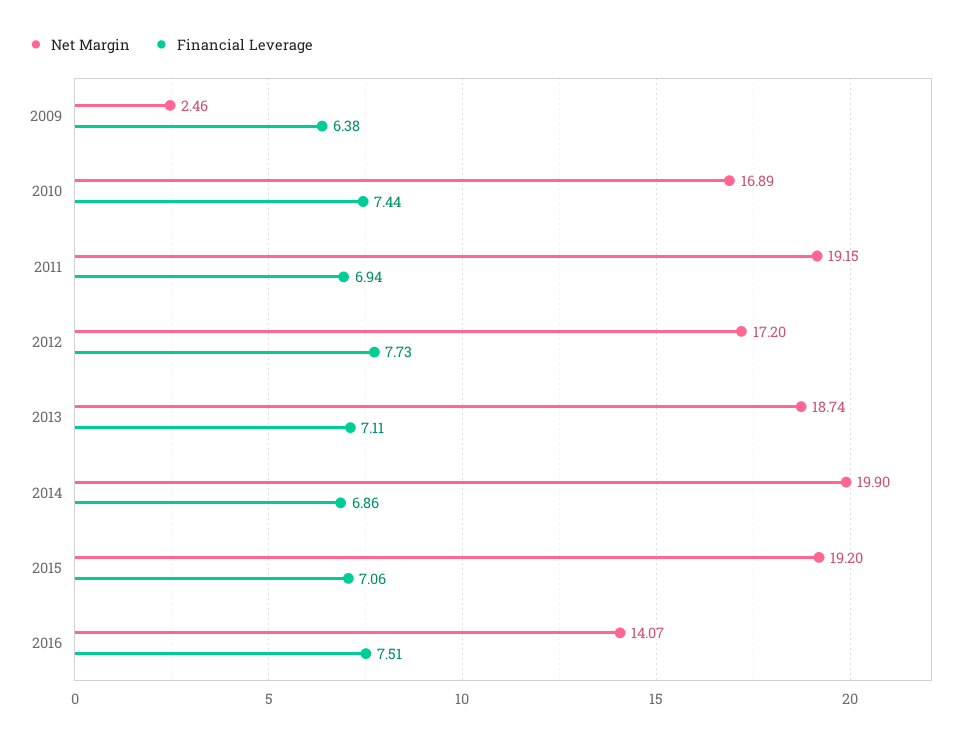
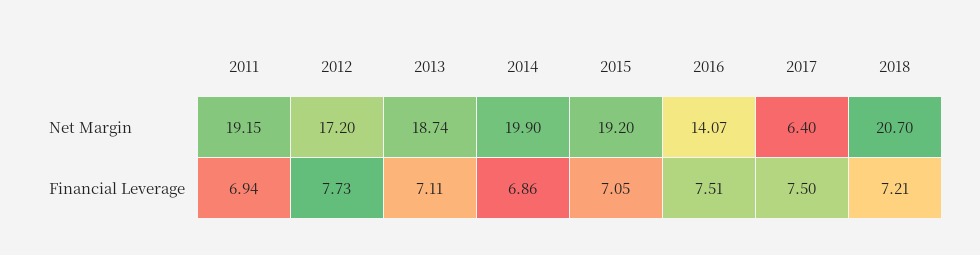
Net Margin, 2009: 2.46 -> none
Financial Leverage, 2009: 6.38 -> none
Net Margin, 2010: 16.89 -> none
Financial Leverage, 2010: 7.44 -> none
Financial Leverage, 2015: 7.06 -> 7.05
Net Margin, 2017: none -> 6.4
Net Margin, 2018: none -> 20.7
Financial Leverage, 2017: none -> 7.5
Financial Leverage, 2018: none -> 7.21

